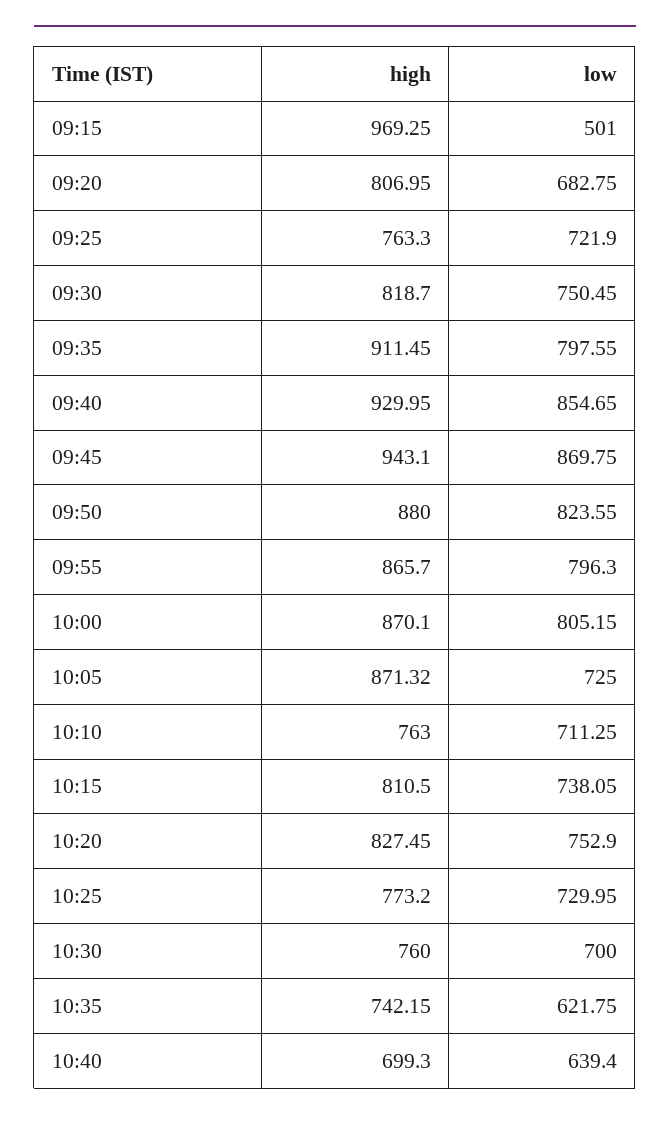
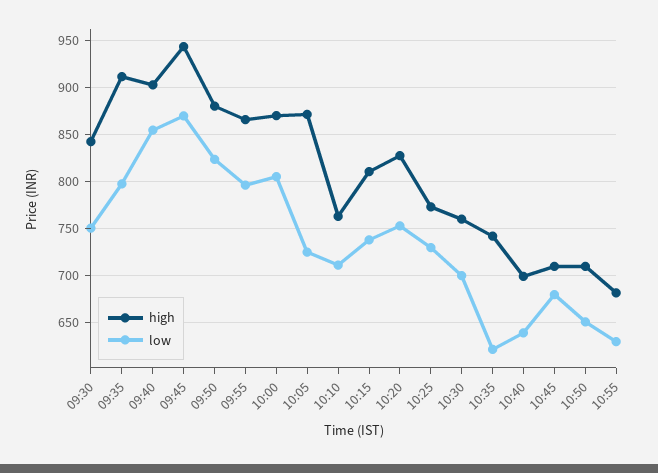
high, 09:15: 969.25 -> none
low, 09:15: 501 -> none
high, 09:20: 806.95 -> none
low, 09:20: 682.75 -> none
high, 09:25: 763.3 -> none
low, 09:25: 721.9 -> none
high, 09:30: 818.7 -> 840
high, 09:40: 929.95 -> 900
high, 10:45: none -> 710
low, 10:45: none -> 680
high, 10:50: none -> 710
low, 10:50: none -> 650
high, 10:55: none -> 680
low, 10:55: none -> 630

